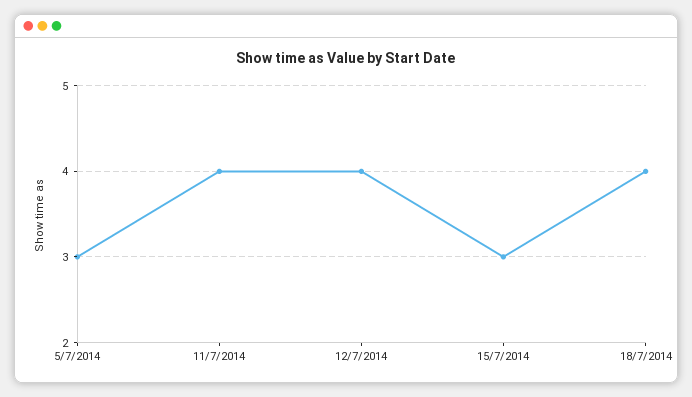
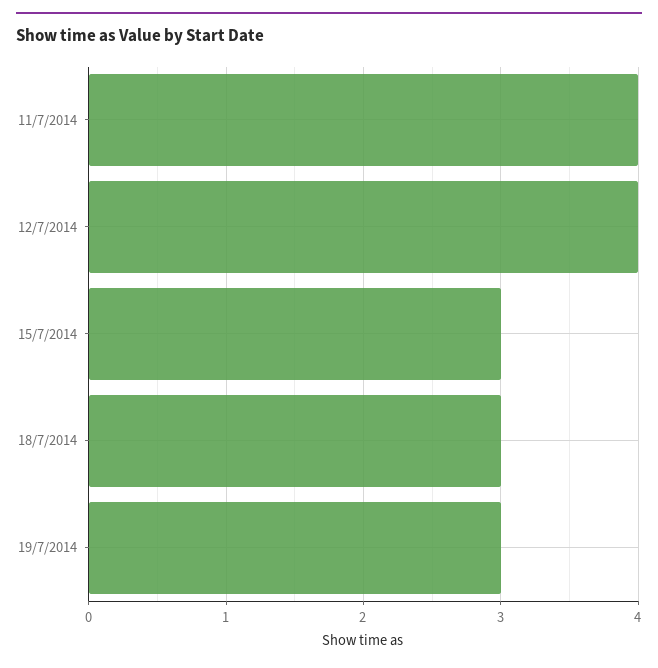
5/7/2014: 3 -> none
18/7/2014: 4 -> 3
19/7/2014: none -> 3

